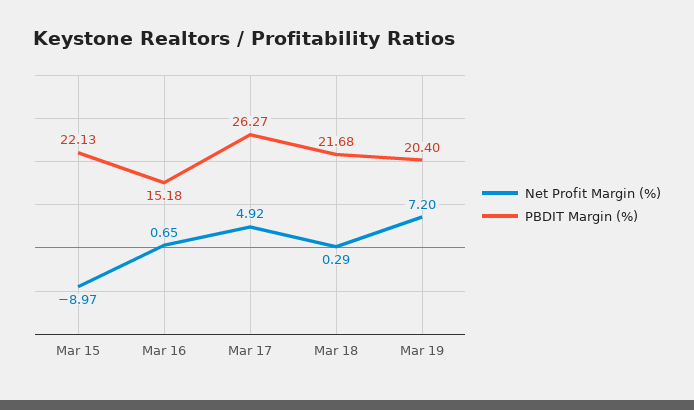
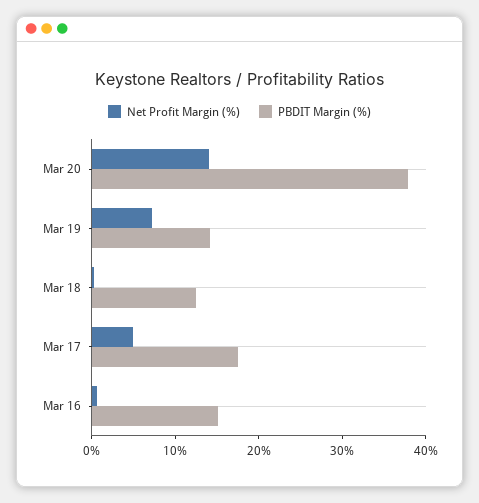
Net Profit Margin (%), Mar 15: -8.97 -> none
PBDIT Margin (%), Mar 15: 22.13 -> none
PBDIT Margin (%), Mar 17: 26.27 -> 18
PBDIT Margin (%), Mar 18: 21.68 -> 12
PBDIT Margin (%), Mar 19: 20.4 -> 14
Net Profit Margin (%), Mar 20: none -> 14
PBDIT Margin (%), Mar 20: none -> 38

